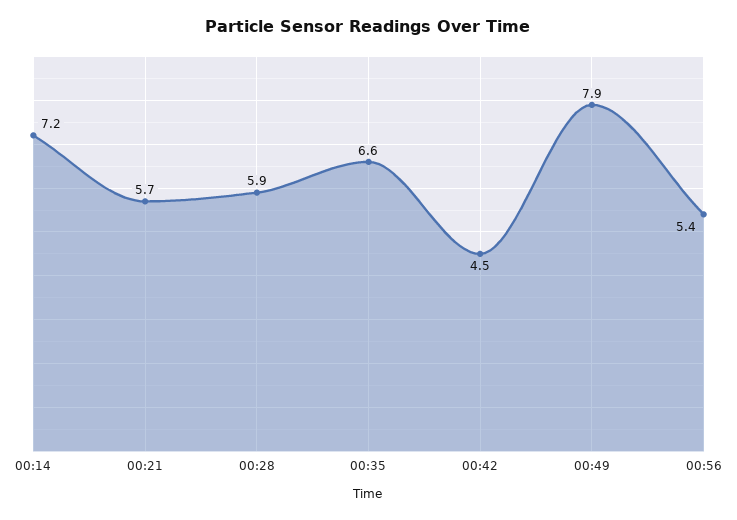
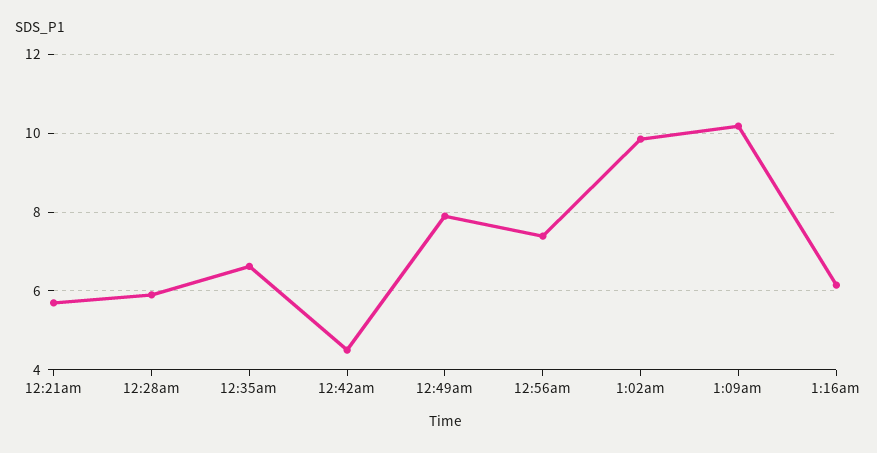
00:14: 7.2 -> none
00:56: 5.4 -> 7.4
1:02am: none -> 9.8
1:09am: none -> 10.2
1:16am: none -> 6.2

